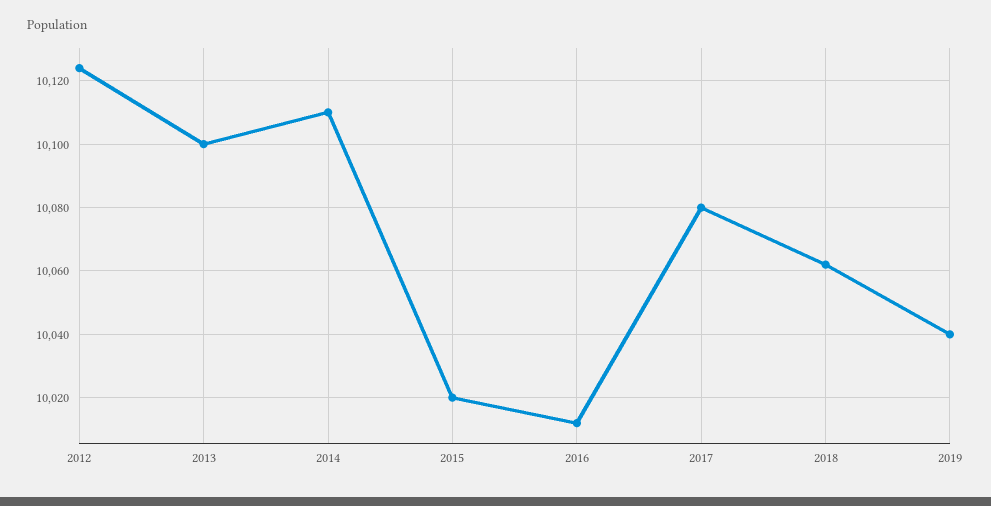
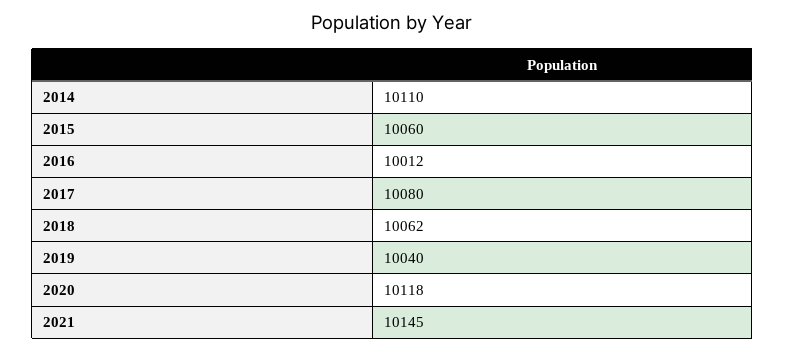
2012: 10125 -> none
2013: 10100 -> none
2015: 10020 -> 10060
2020: none -> 10118
2021: none -> 10145

